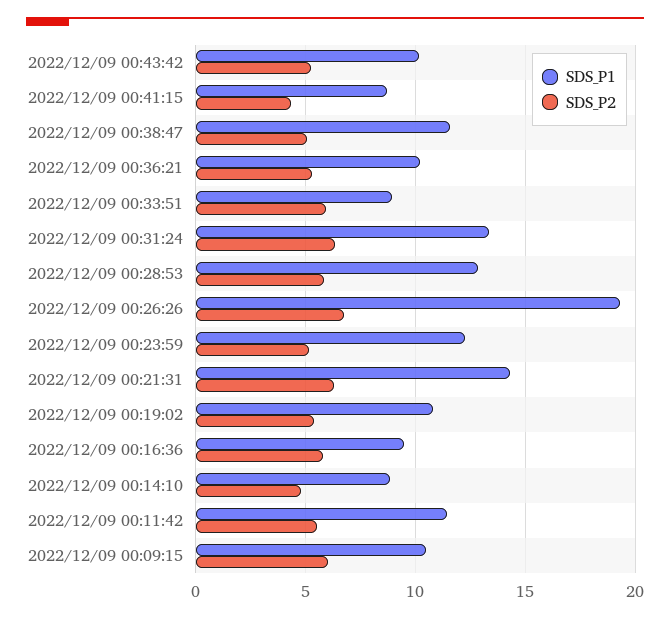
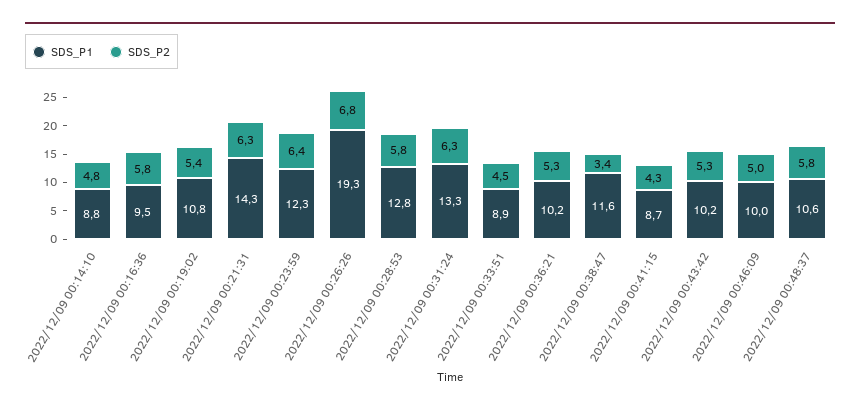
SDS_P2, 2022/12/09 00:38:47: 5 -> 3.4
SDS_P2, 2022/12/09 00:33:51: 6 -> 4.5
SDS_P2, 2022/12/09 00:23:59: 5 -> 6.4
SDS_P1, 2022/12/09 00:11:42: 11.5 -> none
SDS_P2, 2022/12/09 00:11:42: 5.5 -> none
SDS_P1, 2022/12/09 00:09:15: 10.5 -> none
SDS_P2, 2022/12/09 00:09:15: 6 -> none
SDS_P1, 2022/12/09 00:46:09: none -> 10
SDS_P2, 2022/12/09 00:46:09: none -> 5
SDS_P1, 2022/12/09 00:48:37: none -> 10.6
SDS_P2, 2022/12/09 00:48:37: none -> 5.8

